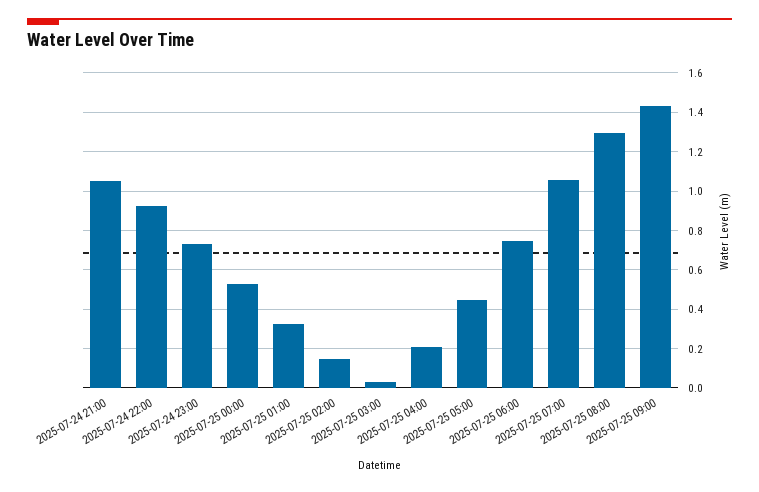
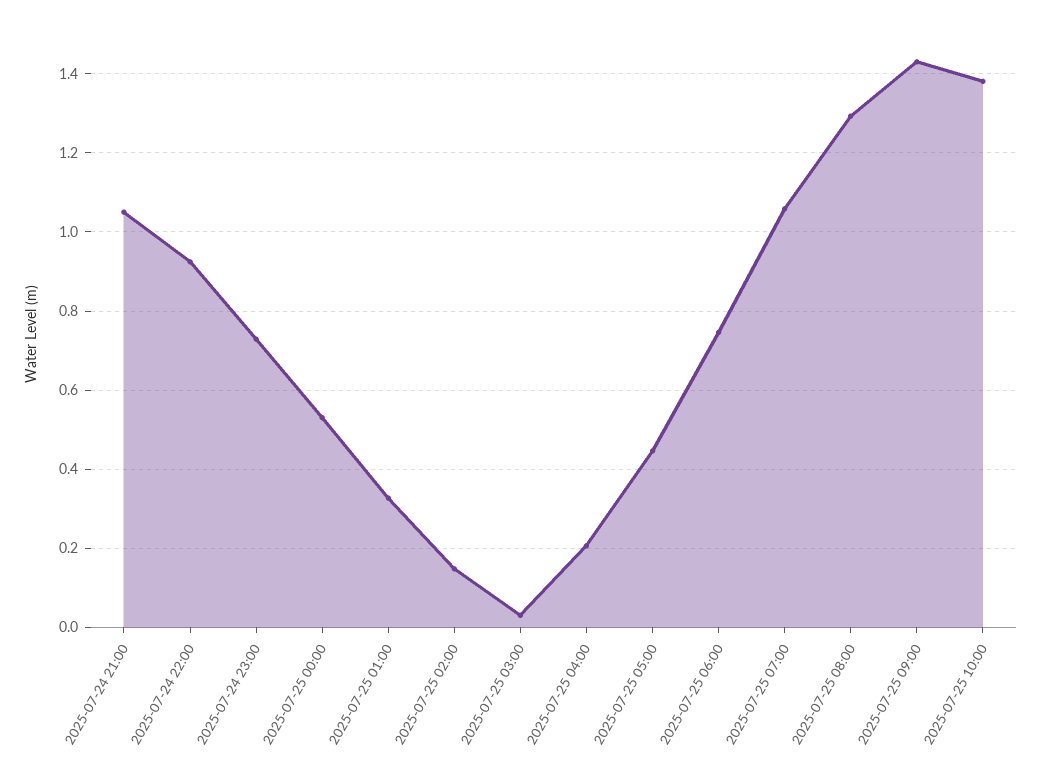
2025-07-25 10:00: none -> 1.38

